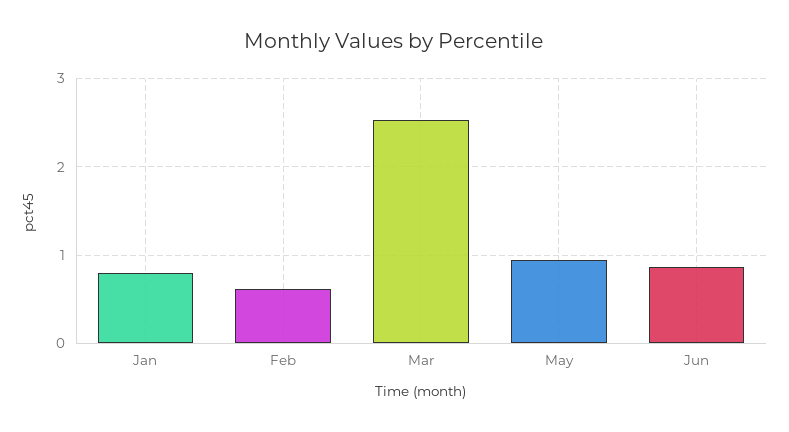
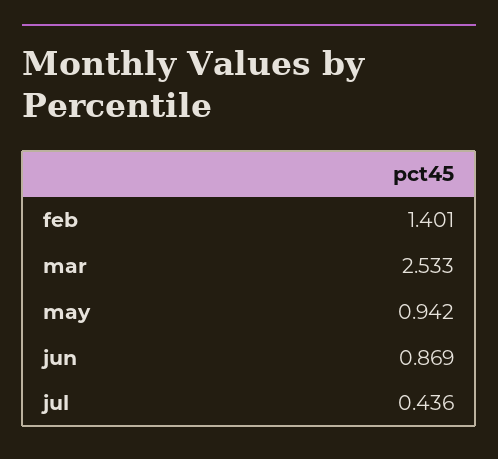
Jan: 0.8 -> none
Feb: 0.6 -> 1.401
jul: none -> 0.436

